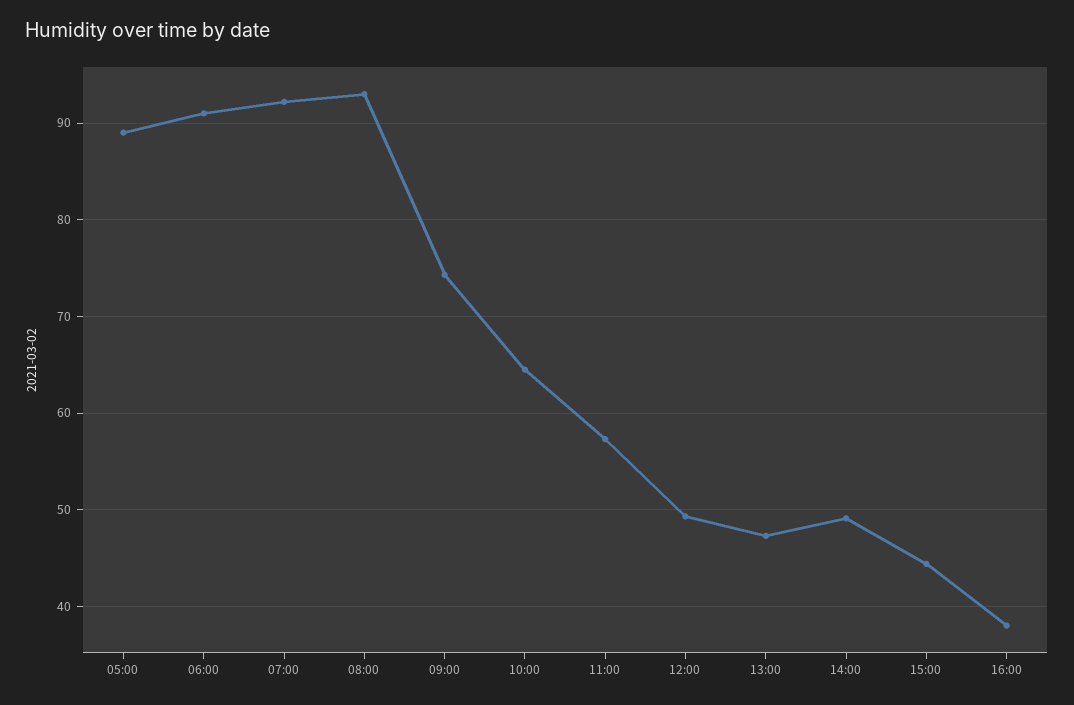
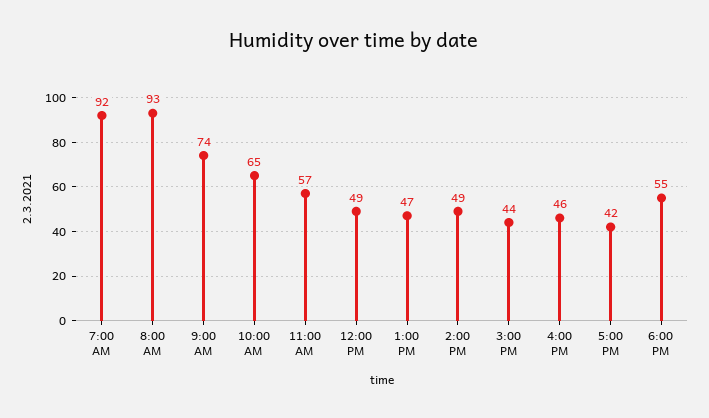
05:00: 89 -> none
06:00: 91 -> none
16:00: 38 -> 46
5:00 PM: none -> 42
6:00 PM: none -> 55

